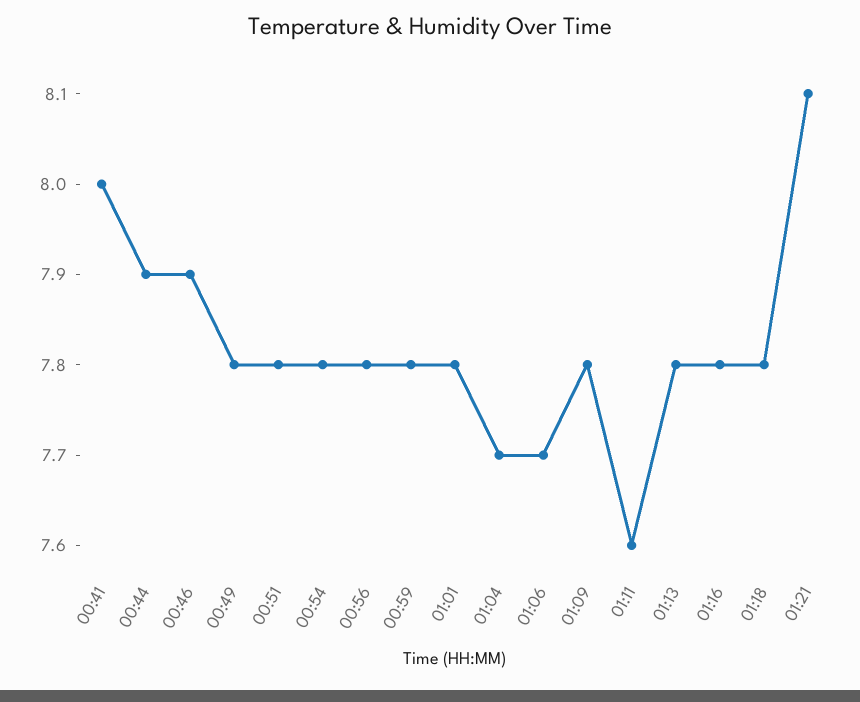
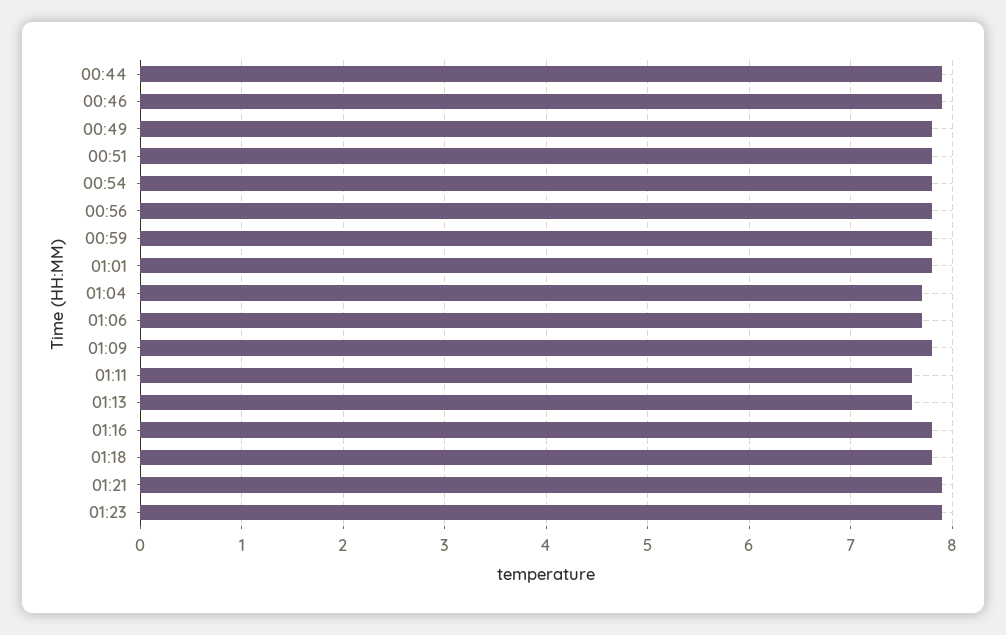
00:41: 8 -> none
01:13: 7.8 -> 7.6
01:21: 8.1 -> 7.9
01:23: none -> 7.9

